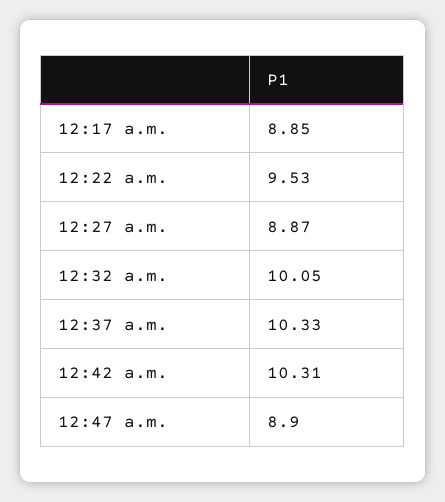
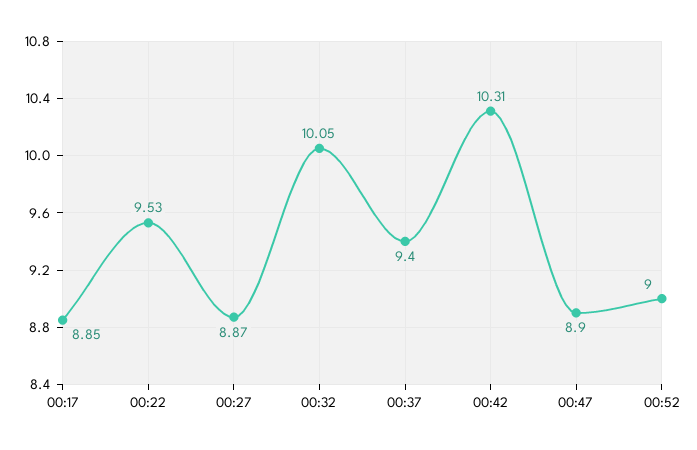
12:37 a.m.: 10.33 -> 9.4
00:52: none -> 9

